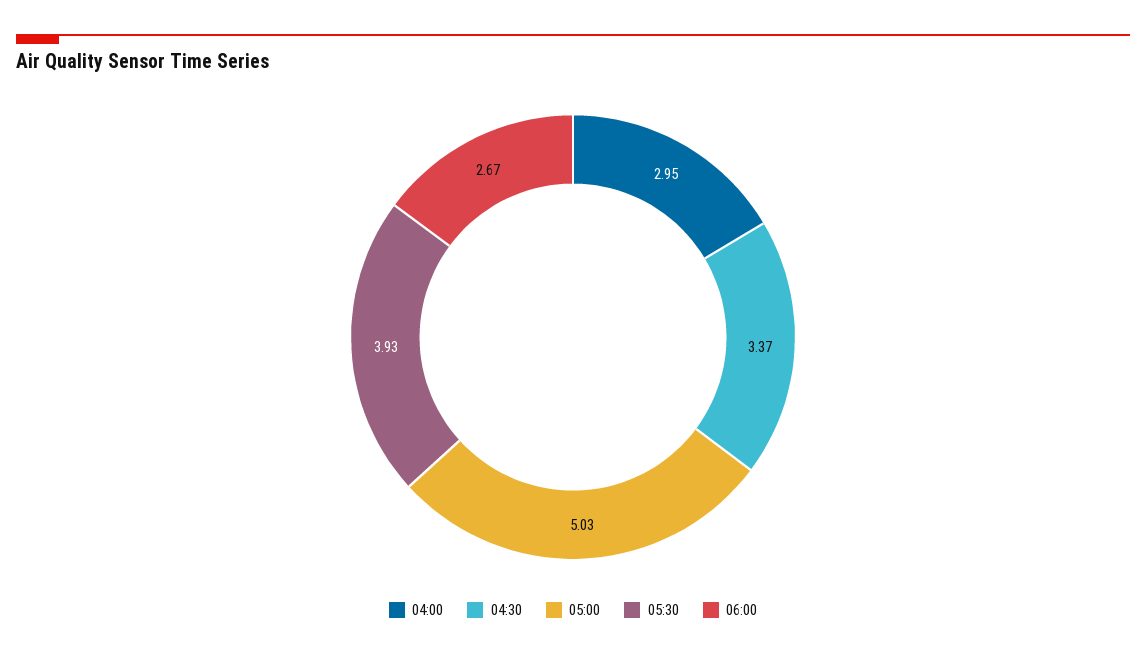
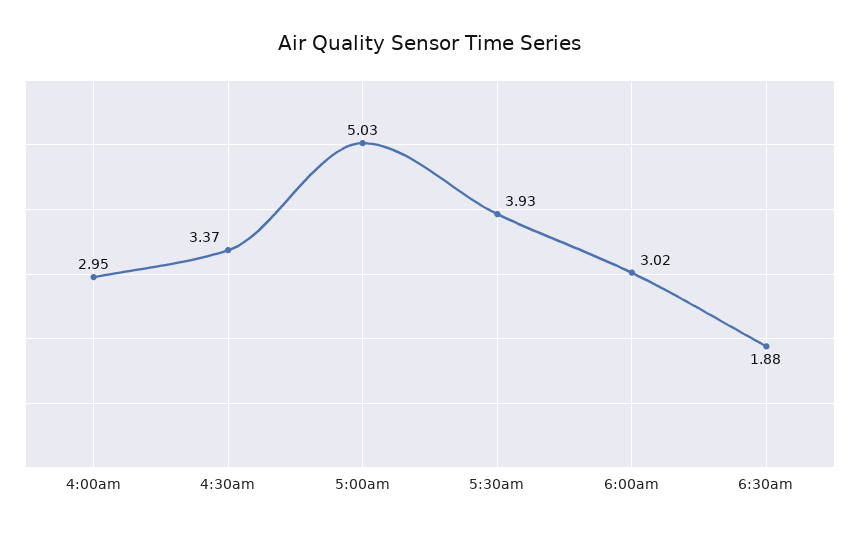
06:00: 2.67 -> 3.02
6:30am: none -> 1.88

